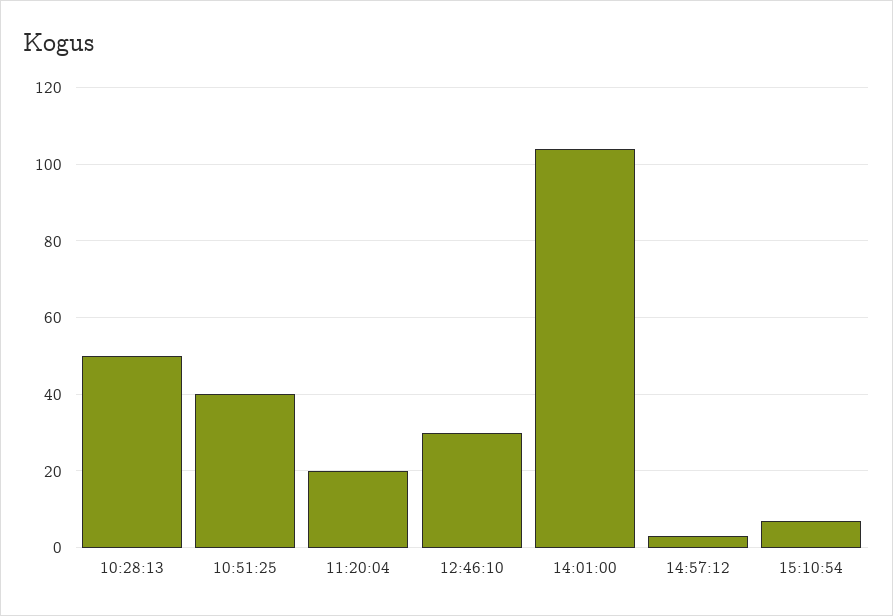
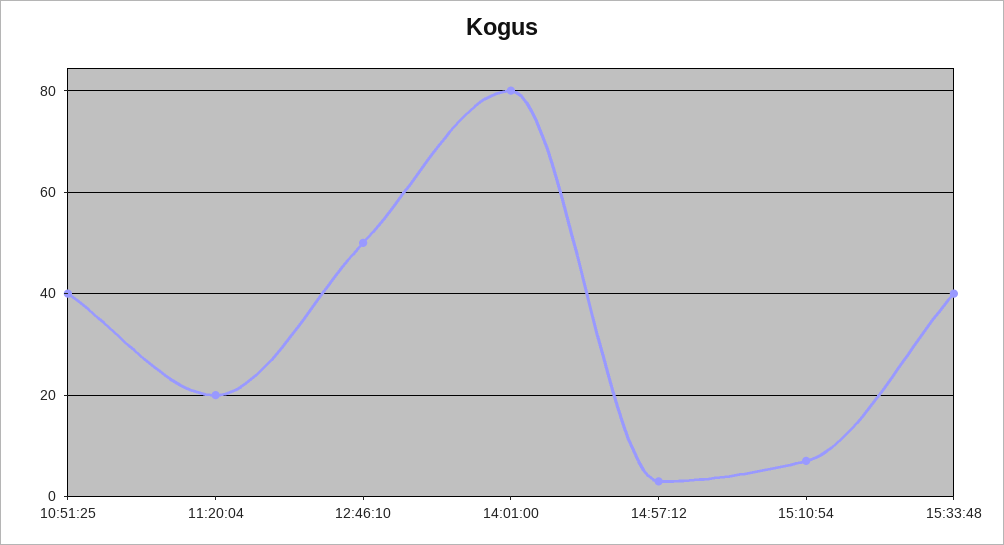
10:28:13: 50 -> none
12:46:10: 30 -> 50
14:01:00: 105 -> 80
15:33:48: none -> 40

